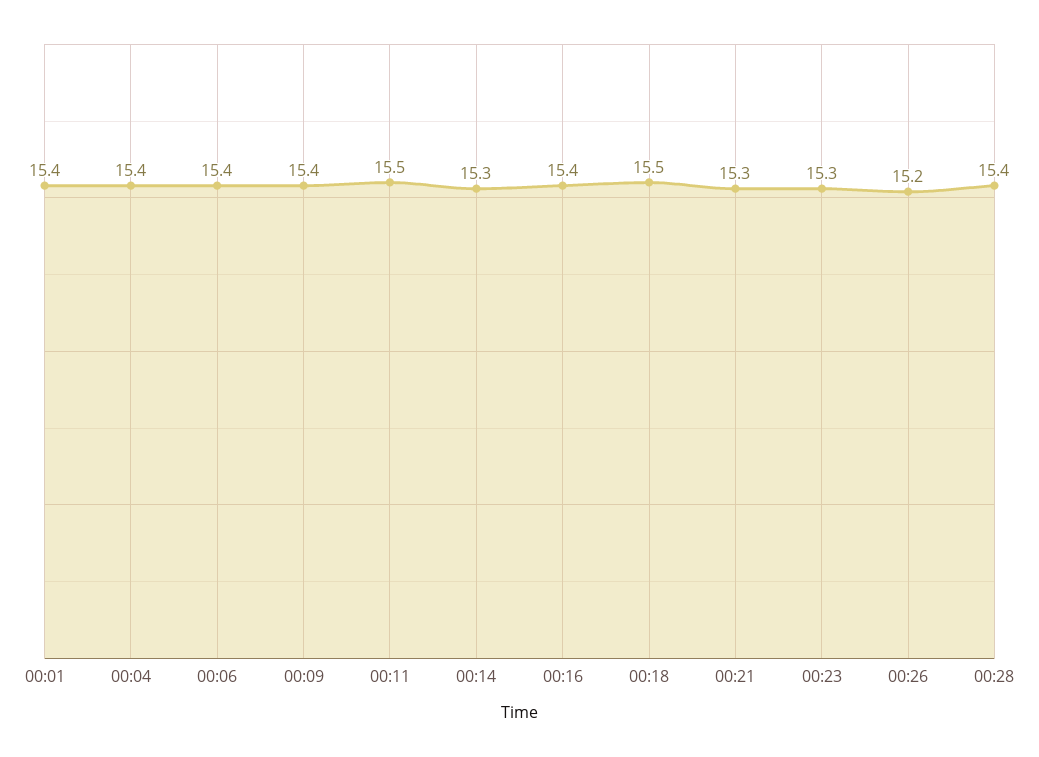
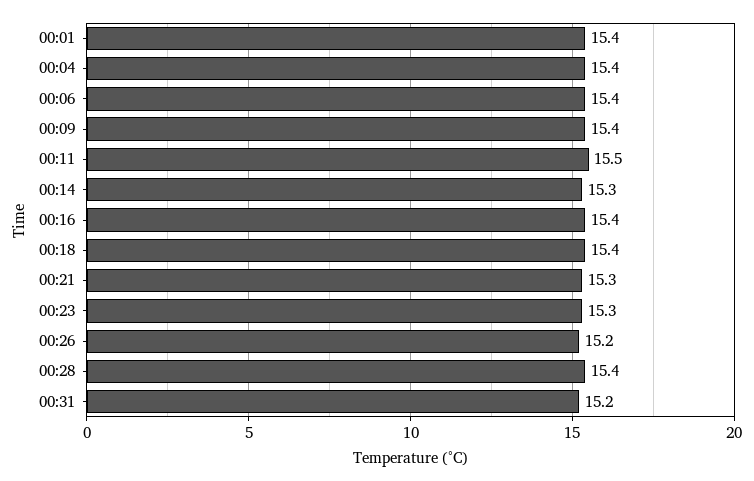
00:18: 15.5 -> 15.4
00:31: none -> 15.2

